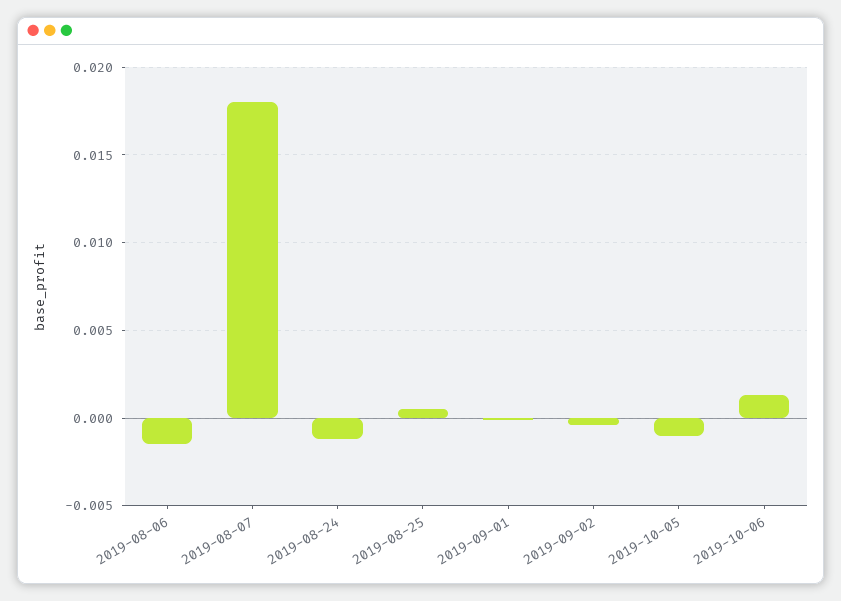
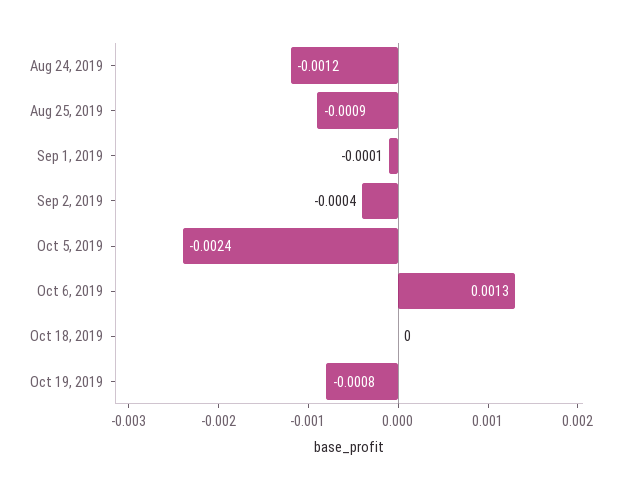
2019-08-06: -0.0015 -> none
2019-08-07: 0.018 -> none
2019-08-25: 0.0005 -> -0.0009
2019-10-05: -0.001 -> -0.0024
Oct 18, 2019: none -> 0
Oct 19, 2019: none -> -0.0008

